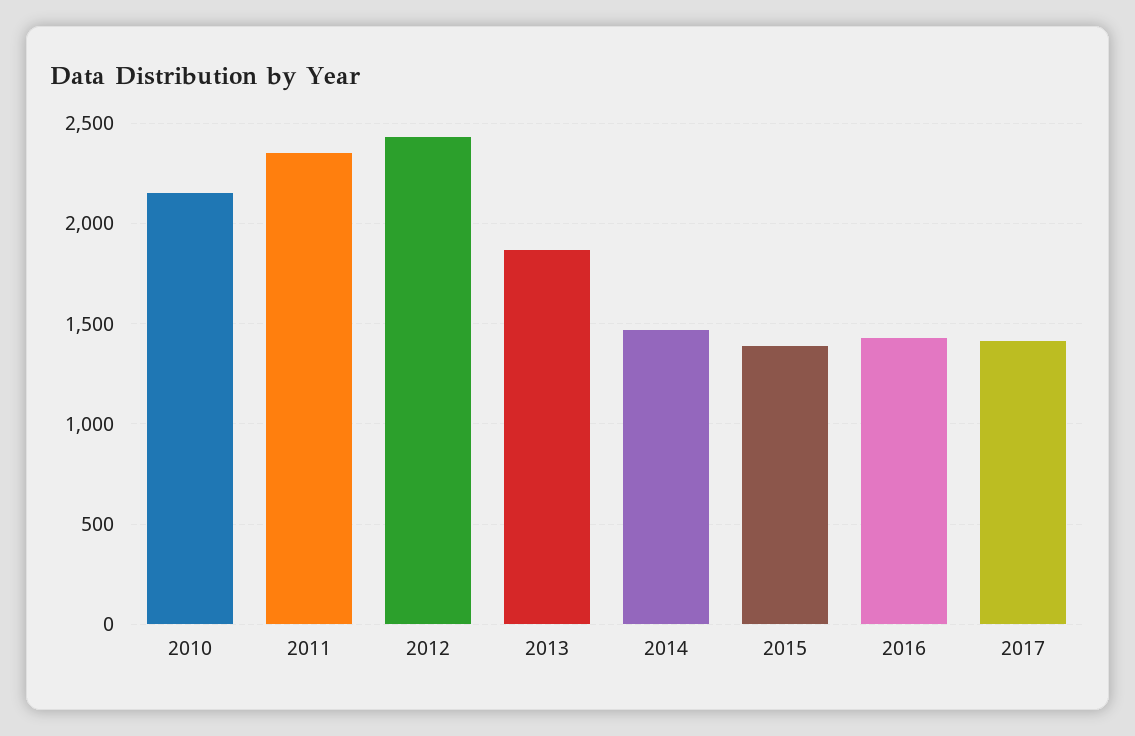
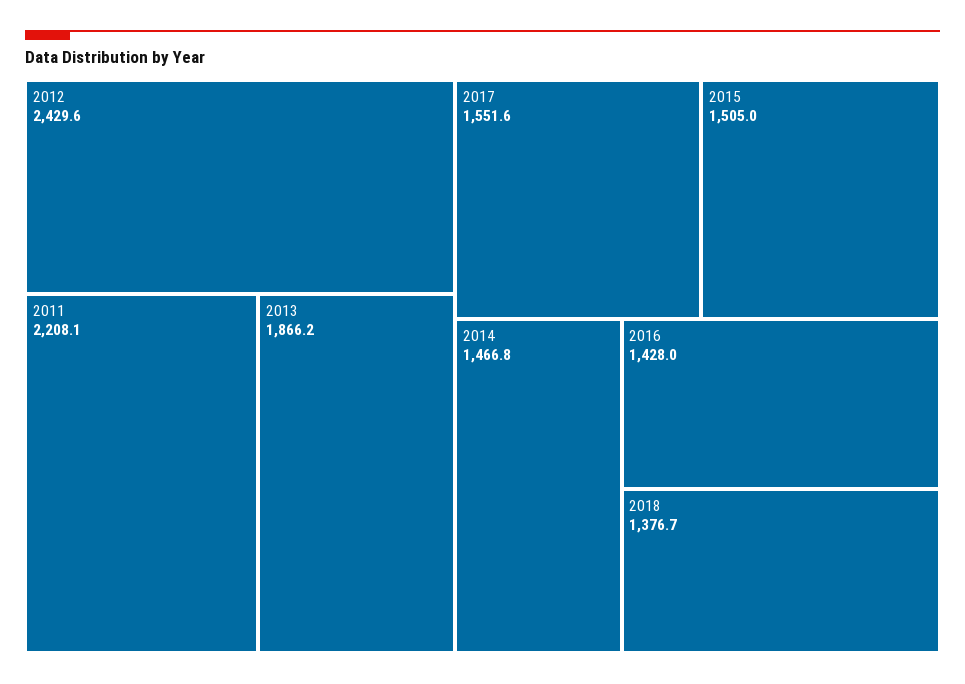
2010: 2150 -> none
2011: 2350 -> 2208.1
2015: 1400 -> 1505
2017: 1400 -> 1551.6
2018: none -> 1376.7

